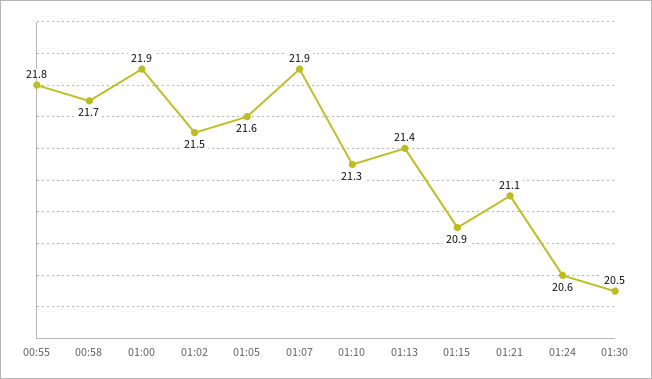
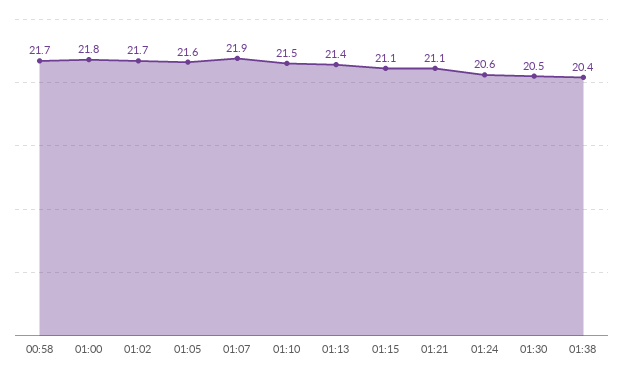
00:55: 21.8 -> none
01:00: 21.9 -> 21.8
01:02: 21.5 -> 21.7
01:10: 21.3 -> 21.5
01:15: 20.9 -> 21.1
01:38: none -> 20.4

